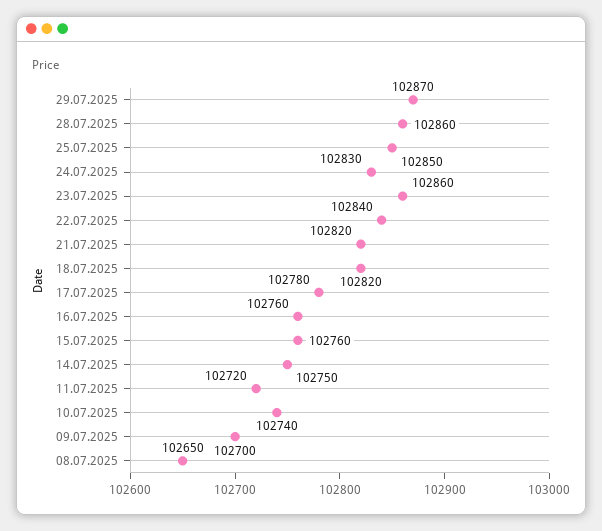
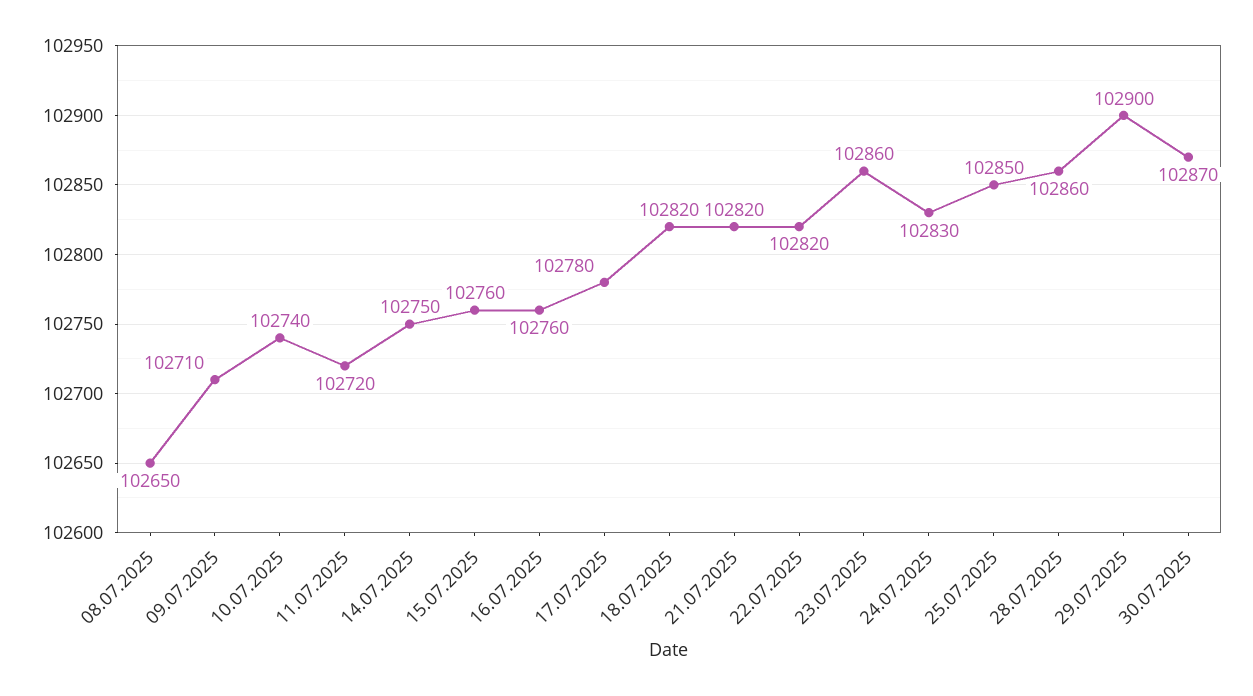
29.07.2025: 102870 -> 102900
22.07.2025: 102840 -> 102820
09.07.2025: 102700 -> 102710
30.07.2025: none -> 102870

